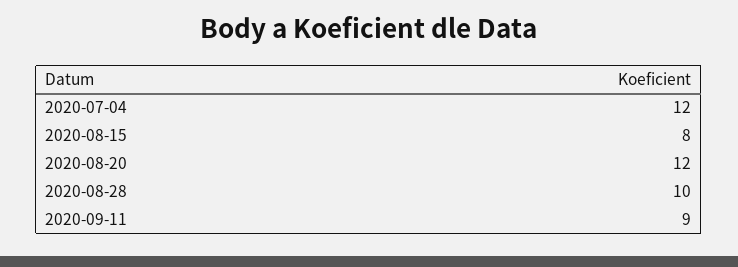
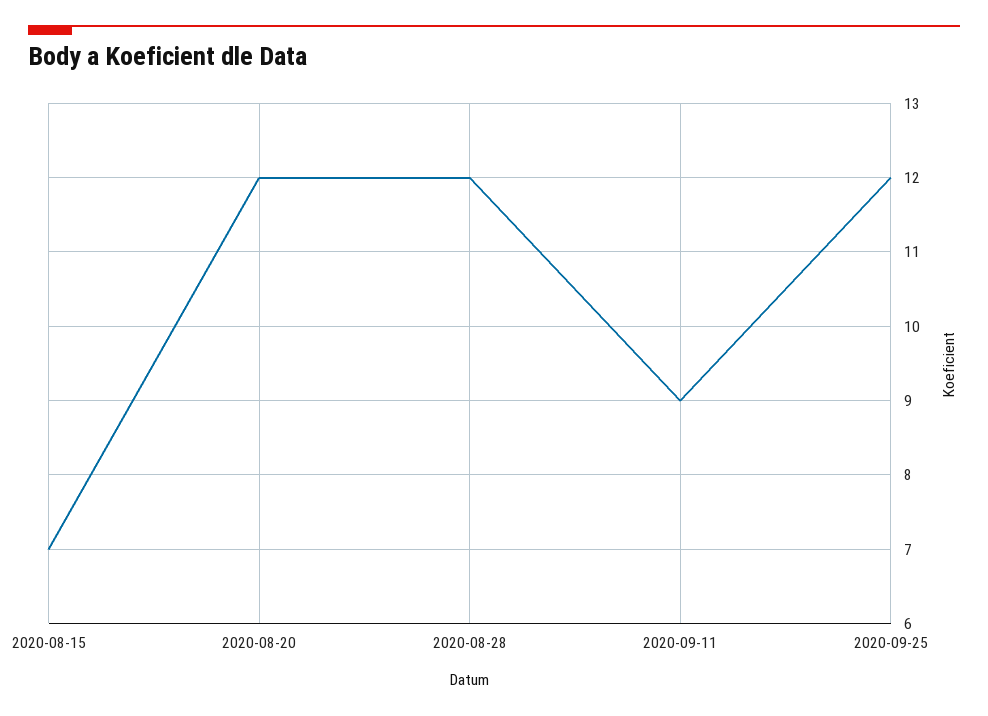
2020-07-04: 12 -> none
2020-08-15: 8 -> 7
2020-08-28: 10 -> 12
2020-09-25: none -> 12

